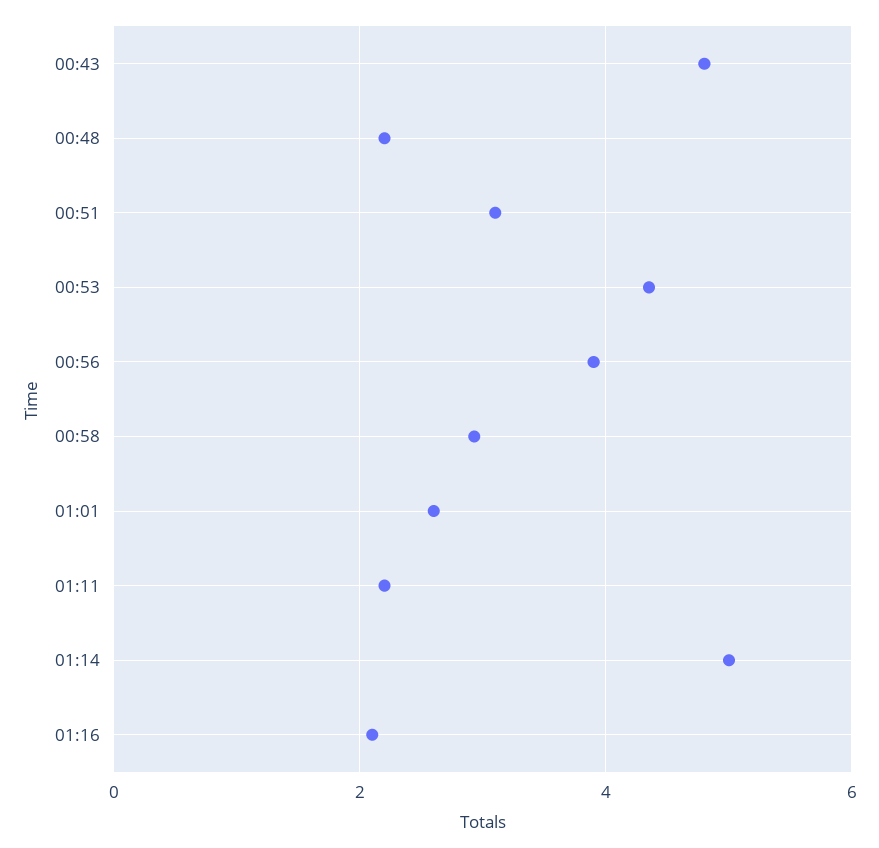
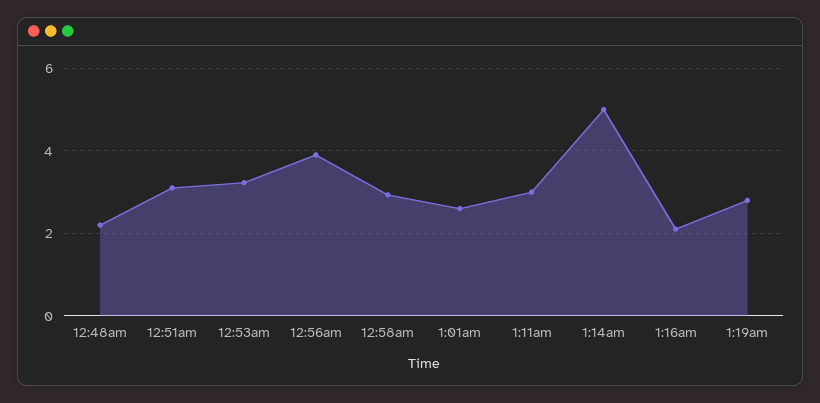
00:43: 4.8 -> none
00:53: 4.4 -> 3.2
01:11: 2.2 -> 3
1:19am: none -> 2.8

